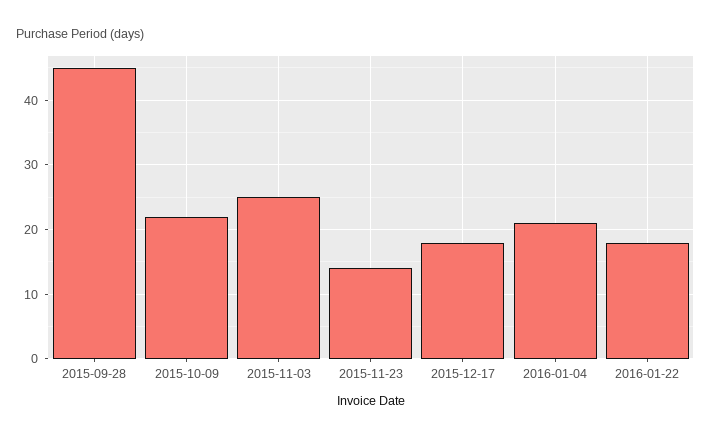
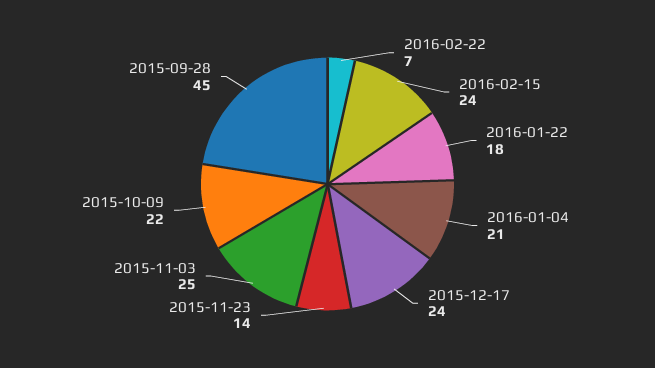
2015-12-17: 18 -> 24
2016-02-22: none -> 7
2016-02-15: none -> 24

